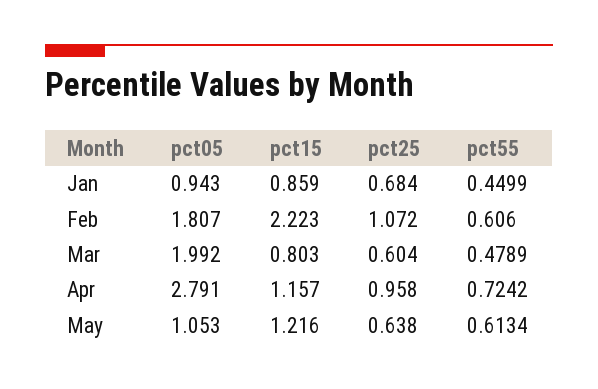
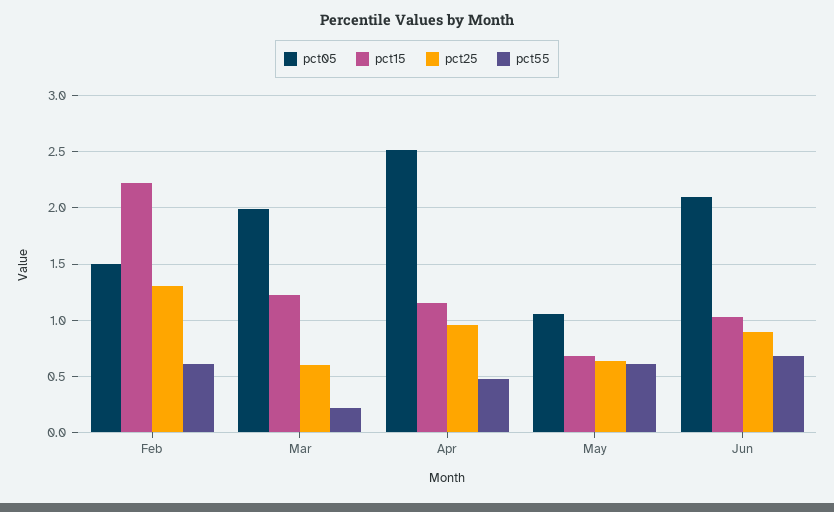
pct05, Jan: 0.943 -> none
pct15, Jan: 0.859 -> none
pct25, Jan: 0.684 -> none
pct55, Jan: 0.4499 -> none
pct05, Feb: 1.807 -> 1.5
pct25, Feb: 1.072 -> 1.3
pct15, Mar: 0.803 -> 1.2
pct55, Mar: 0.4789 -> 0.2
pct05, Apr: 2.791 -> 2.5
pct55, Apr: 0.7242 -> 0.5
pct15, May: 1.216 -> 0.7
pct05, Jun: none -> 2.1
pct15, Jun: none -> 1
pct25, Jun: none -> 0.9
pct55, Jun: none -> 0.7

